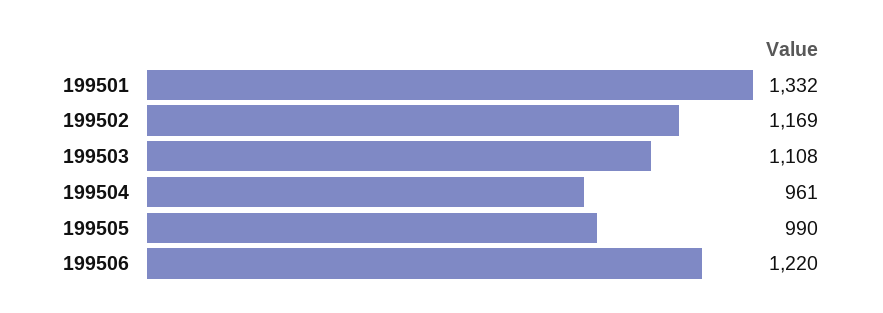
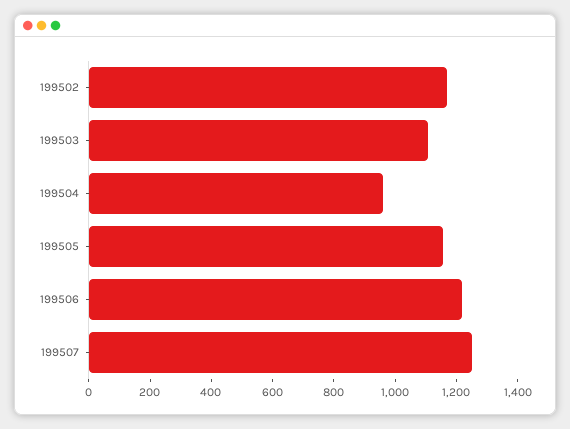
199501: 1332 -> none
199505: 990 -> 1150
199507: none -> 1250

